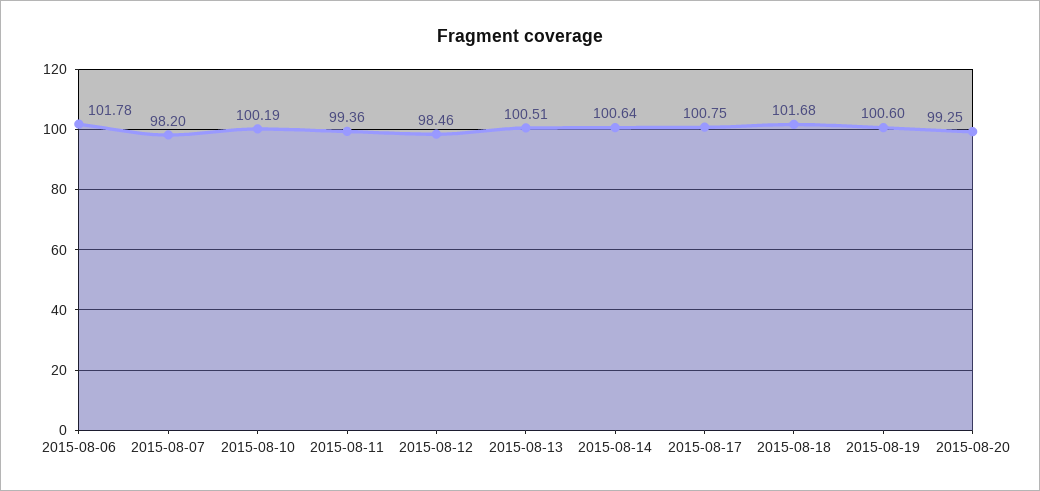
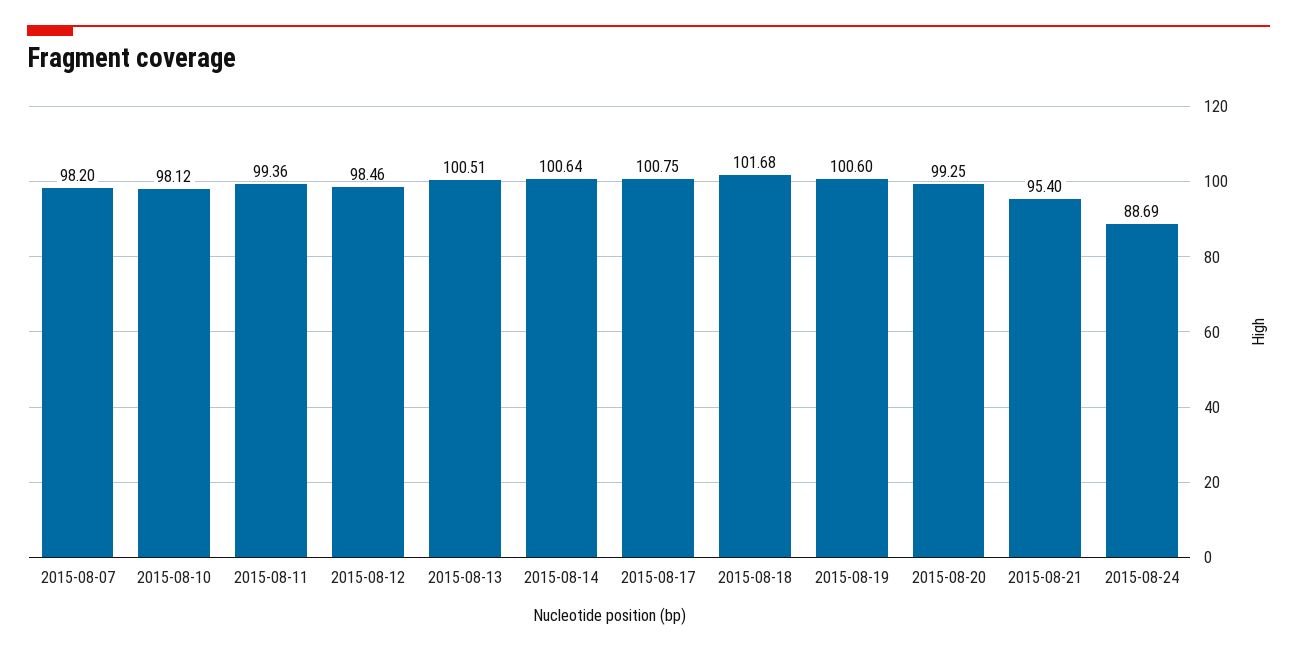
2015-08-06: 101.78 -> none
2015-08-10: 100.19 -> 98.12
2015-08-21: none -> 95.4
2015-08-24: none -> 88.69

